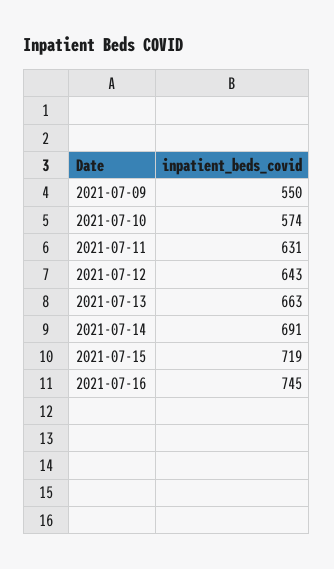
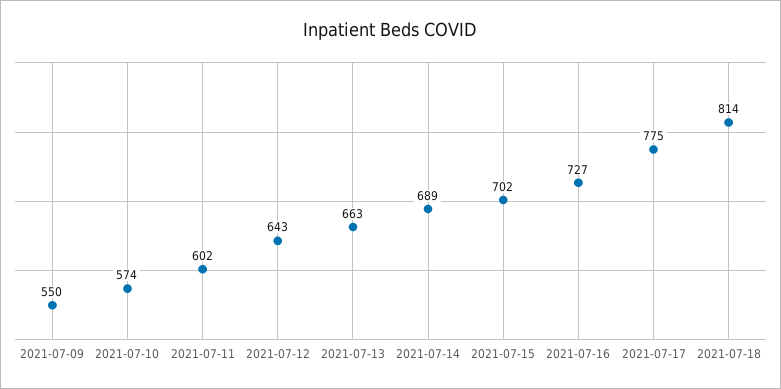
2021-07-11: 631 -> 602
2021-07-14: 691 -> 689
2021-07-15: 719 -> 702
2021-07-16: 745 -> 727
2021-07-17: none -> 775
2021-07-18: none -> 814

